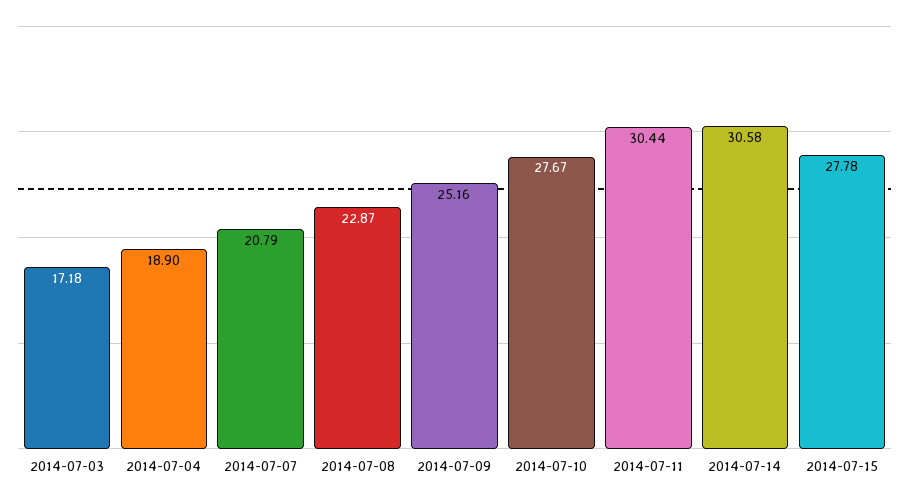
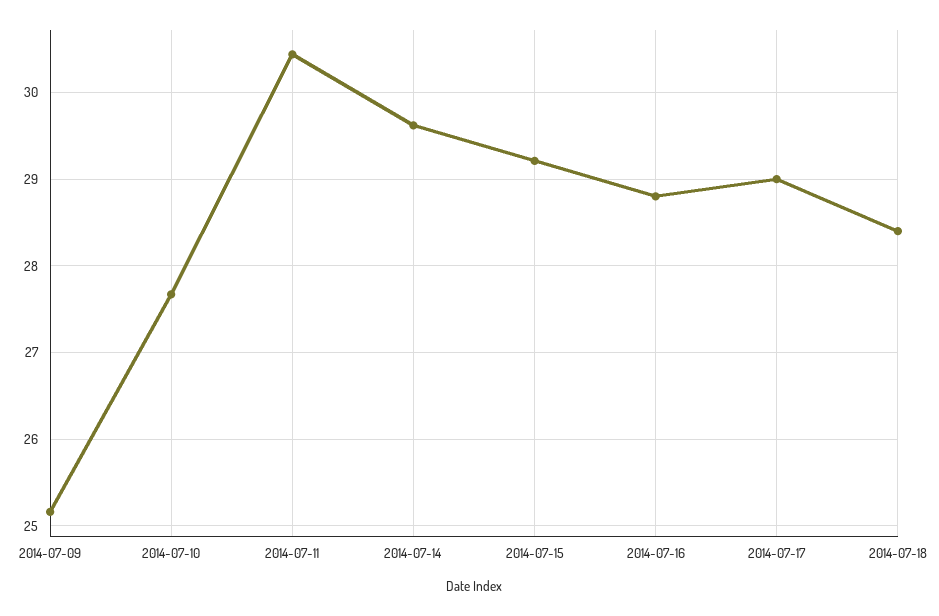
2014-07-03: 17.18 -> none
2014-07-04: 18.9 -> none
2014-07-07: 20.79 -> none
2014-07-08: 22.87 -> none
2014-07-14: 30.58 -> 29.6
2014-07-15: 27.78 -> 29.2
2014-07-16: none -> 28.8
2014-07-17: none -> 29
2014-07-18: none -> 28.4

